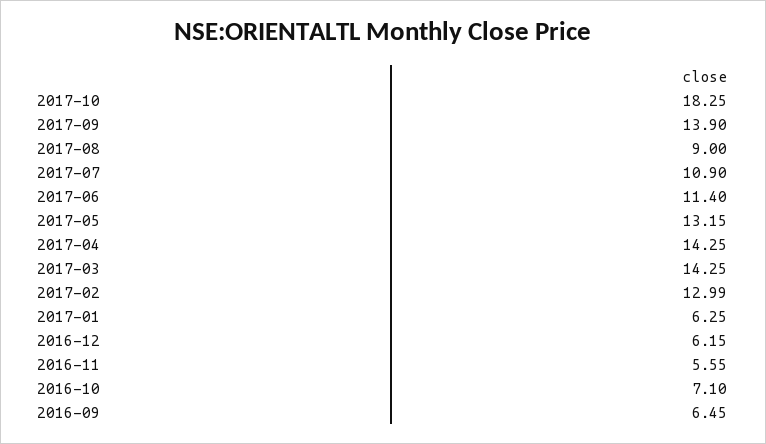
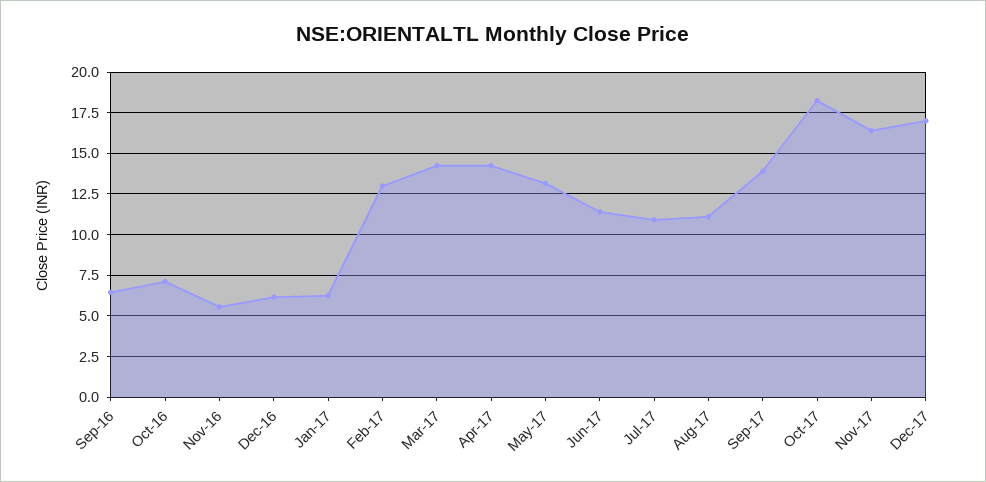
2017-08: 9 -> 11
Nov-17: none -> 16.5
Dec-17: none -> 17

